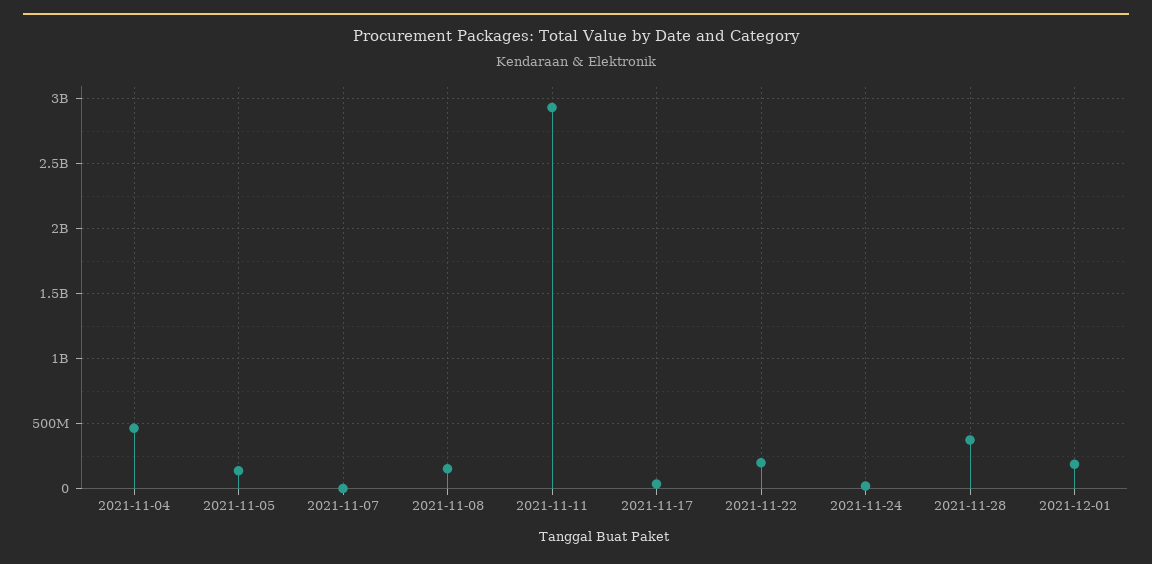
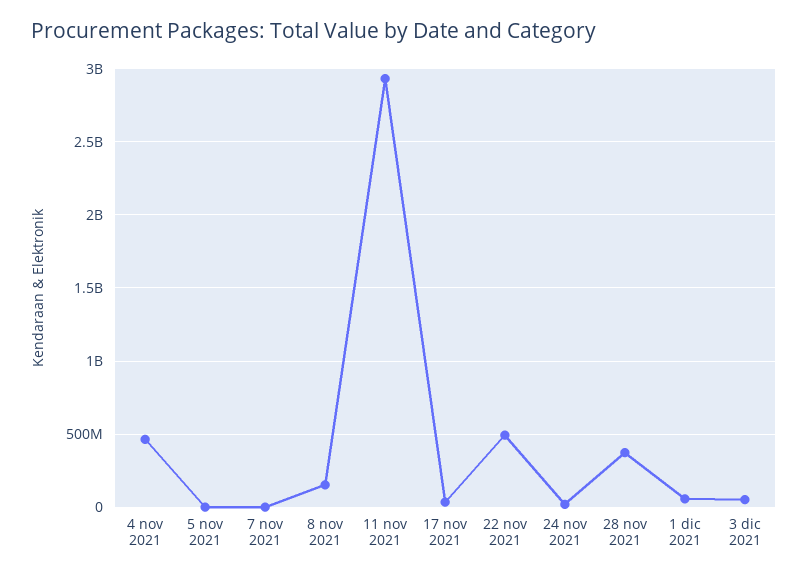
2021-11-05: 150000000 -> 0
2021-11-22: 200000000 -> 500000000
2021-12-01: 200000000 -> 50000000
3 dic 2021: none -> 50000000

